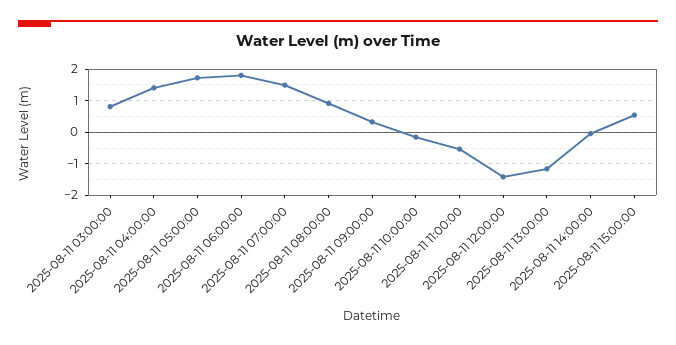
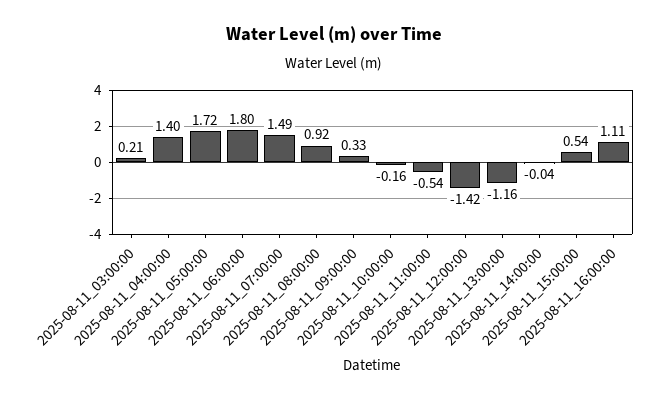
2025-08-11 03:00:00: 0.8 -> 0.21
2025-08-11_16:00:00: none -> 1.11

